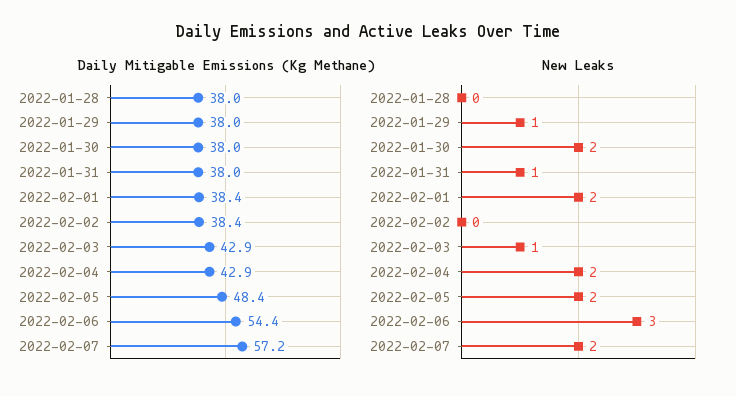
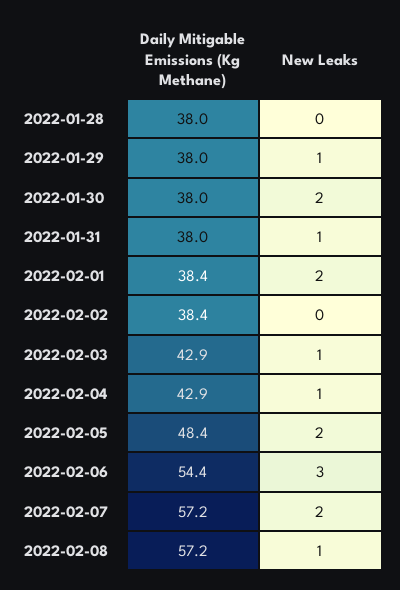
New Leaks, 2022-02-04: 2 -> 1
Daily Mitigable Emissions (Kg Methane), 2022-02-08: none -> 57.2
New Leaks, 2022-02-08: none -> 1

